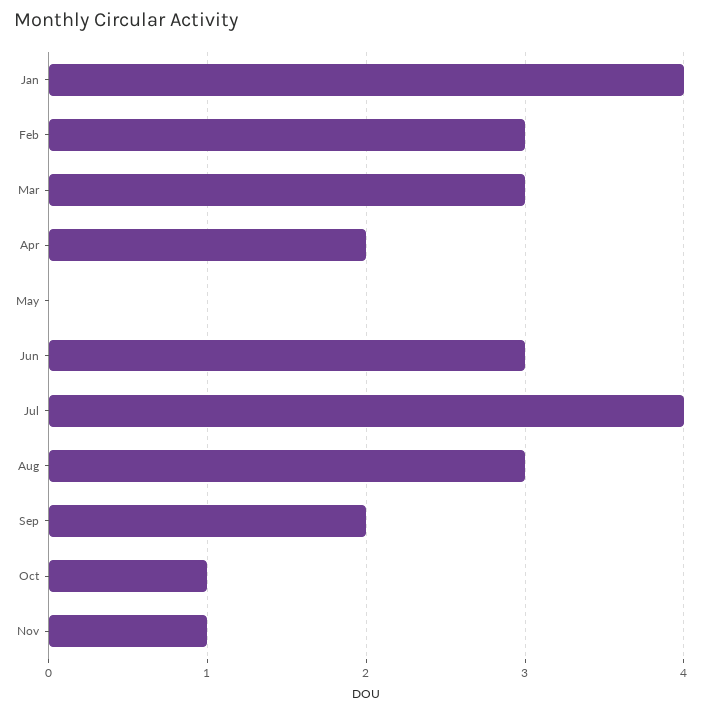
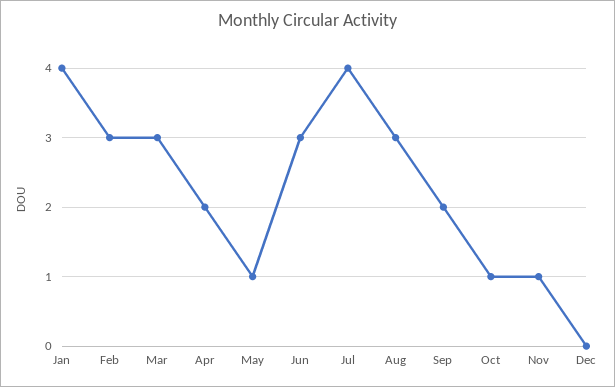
May: 0 -> 1
Dec: none -> 0

